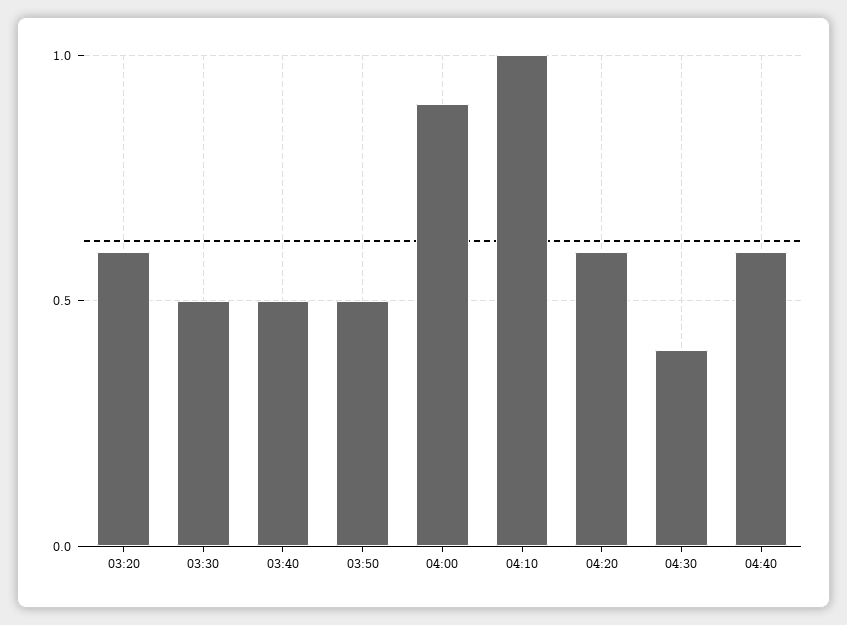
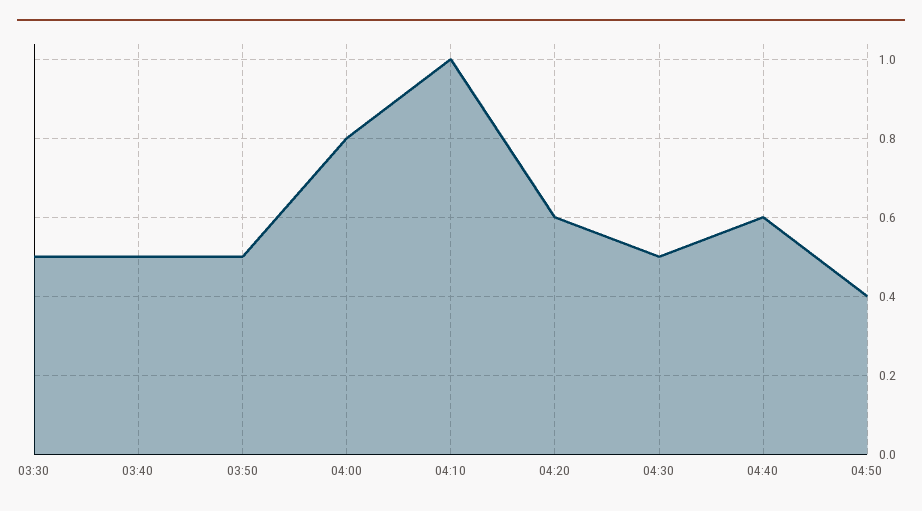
03:20: 0.6 -> none
04:00: 0.9 -> 0.8
04:30: 0.4 -> 0.5
04:50: none -> 0.4

